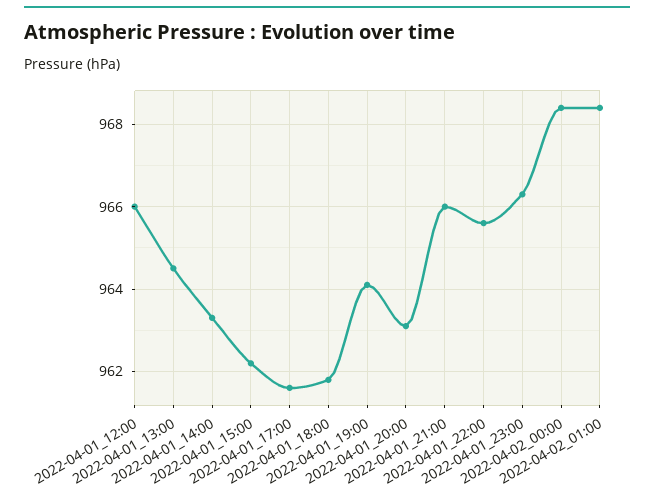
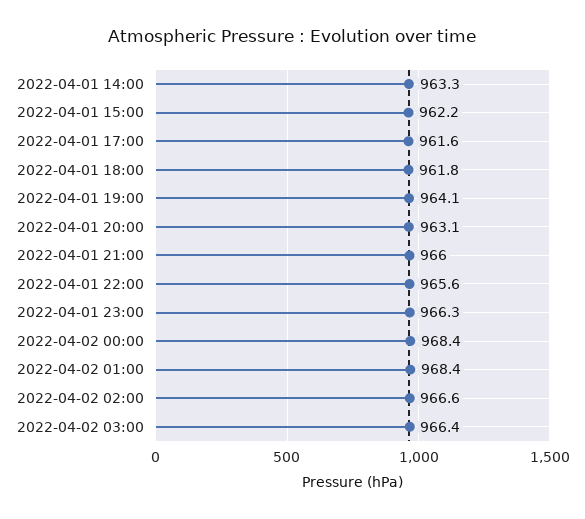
2022-04-01_12:00: 966 -> none
2022-04-01_13:00: 964.5 -> none
2022-04-02 02:00: none -> 966.6
2022-04-02 03:00: none -> 966.4

